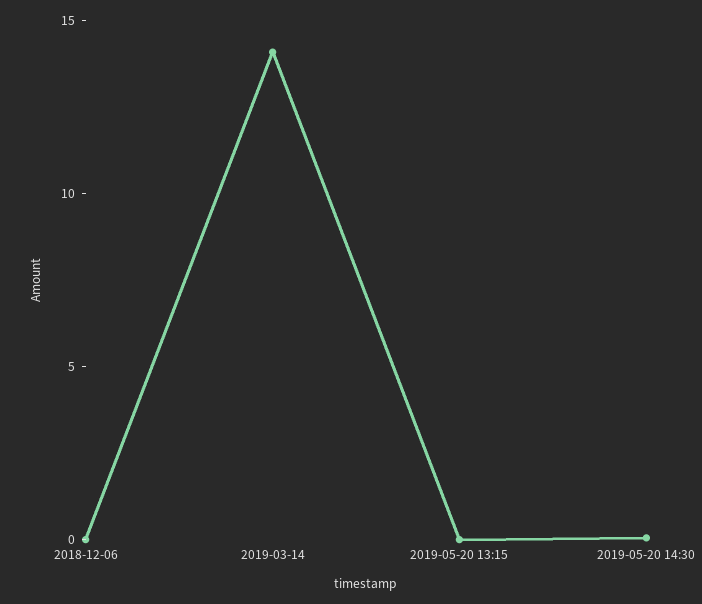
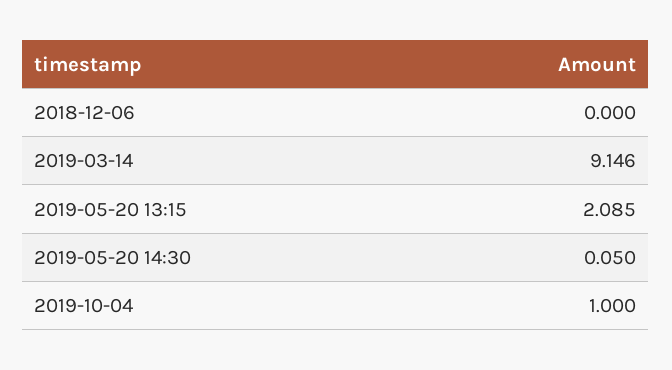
2019-03-14: 14 -> 9.146
2019-05-20 13:15: 0 -> 2.085
2019-10-04: none -> 1

